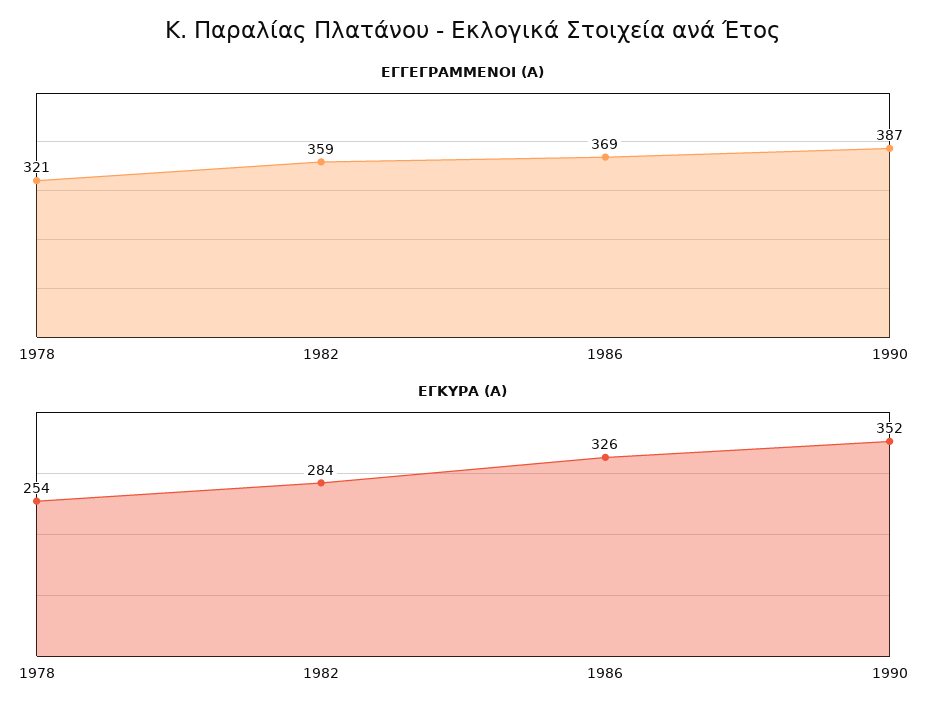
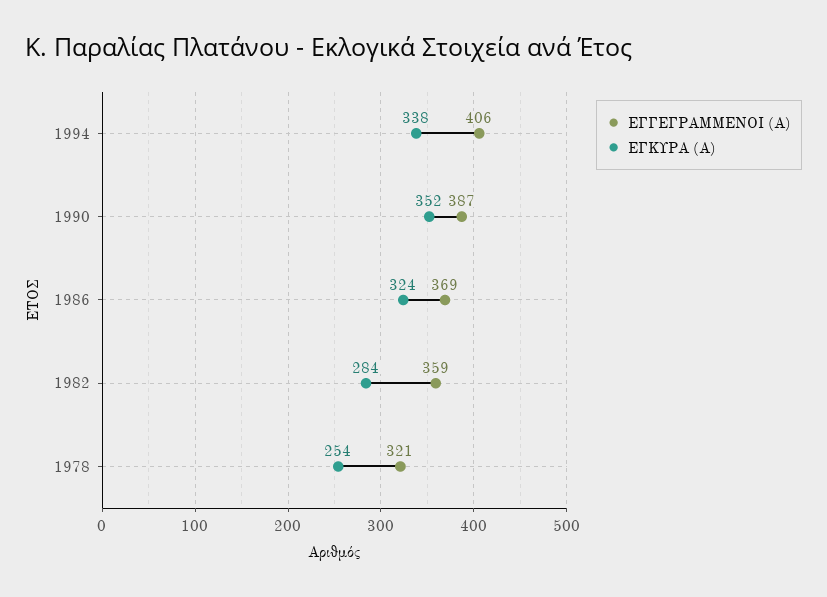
ΕΓΚΥΡΑ (Α), 1986: 326 -> 324
ΕΓΓΕΓΡΑΜΜΕΝΟΙ (Α), 1994: none -> 406
ΕΓΚΥΡΑ (Α), 1994: none -> 338

